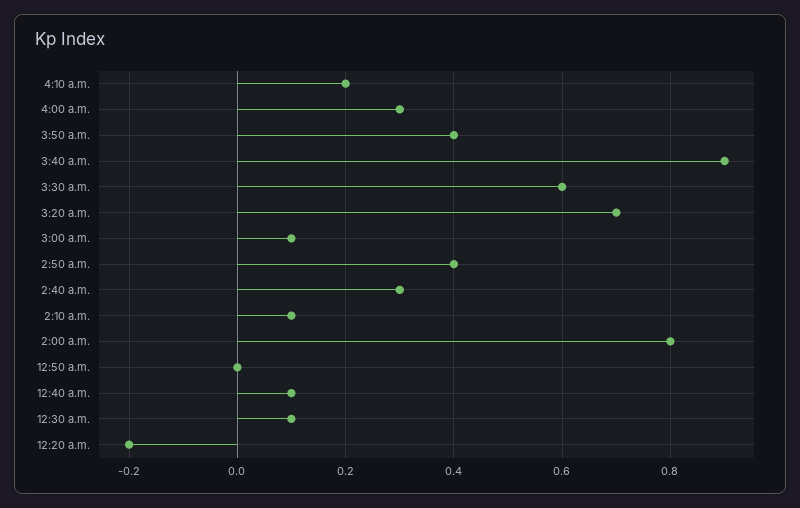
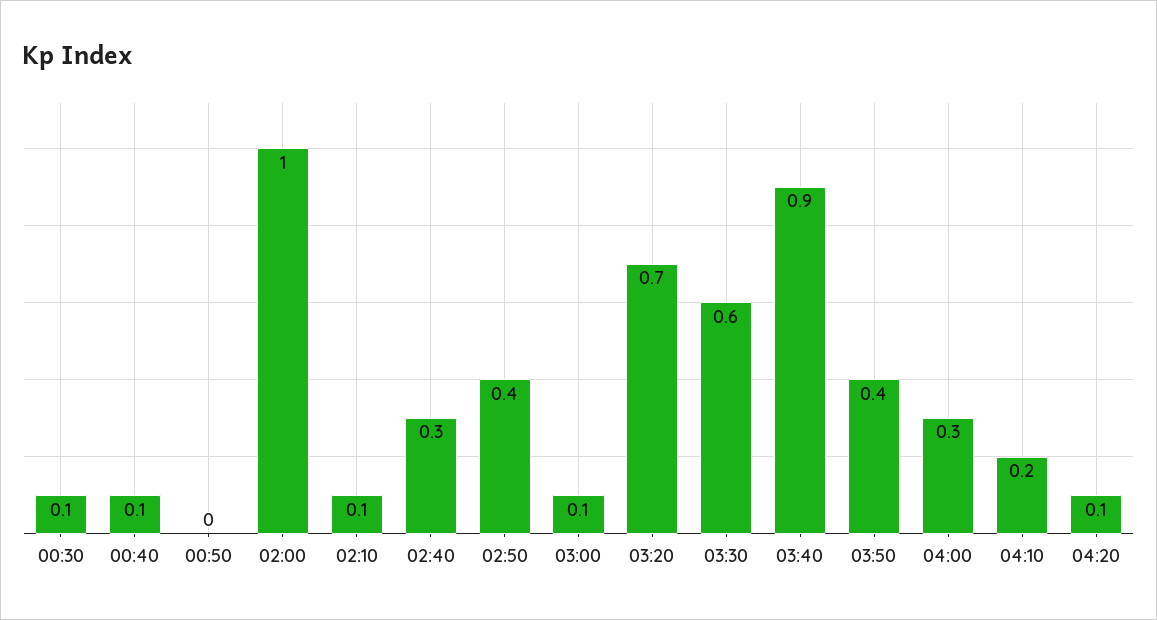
2:00 a.m.: 0.8 -> 1
12:20 a.m.: -0.2 -> none
04:20: none -> 0.1

